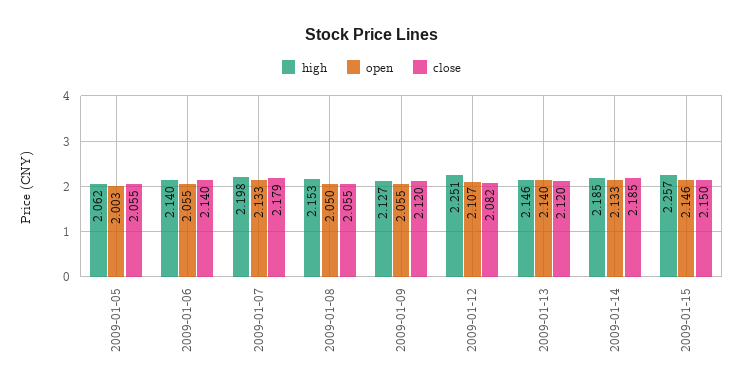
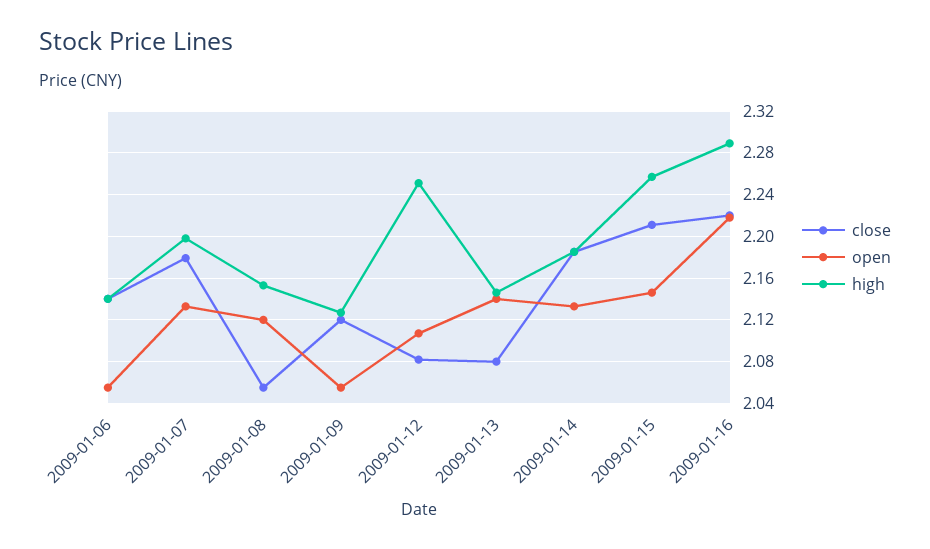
high, 2009-01-05: 2.062 -> none
open, 2009-01-05: 2.003 -> none
close, 2009-01-05: 2.055 -> none
open, 2009-01-08: 2.05 -> 2.12
close, 2009-01-13: 2.12 -> 2.08
close, 2009-01-15: 2.15 -> 2.21
close, 2009-01-16: none -> 2.22
open, 2009-01-16: none -> 2.22
high, 2009-01-16: none -> 2.29

